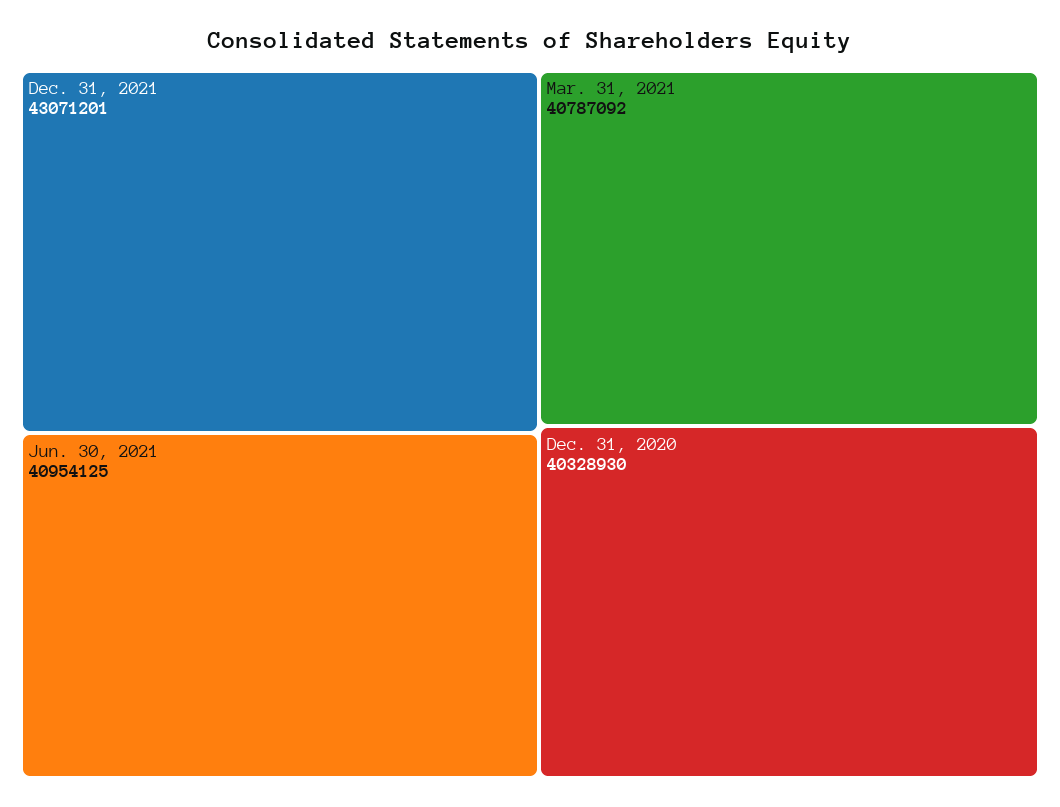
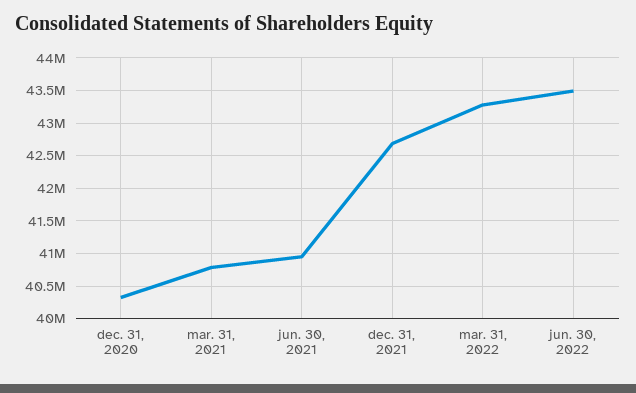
Dec. 31, 2021: 43071201 -> 42700000
mar. 31, 2022: none -> 43300000
jun. 30, 2022: none -> 43500000

